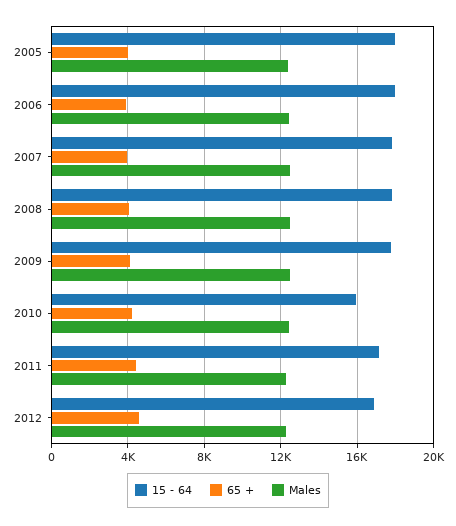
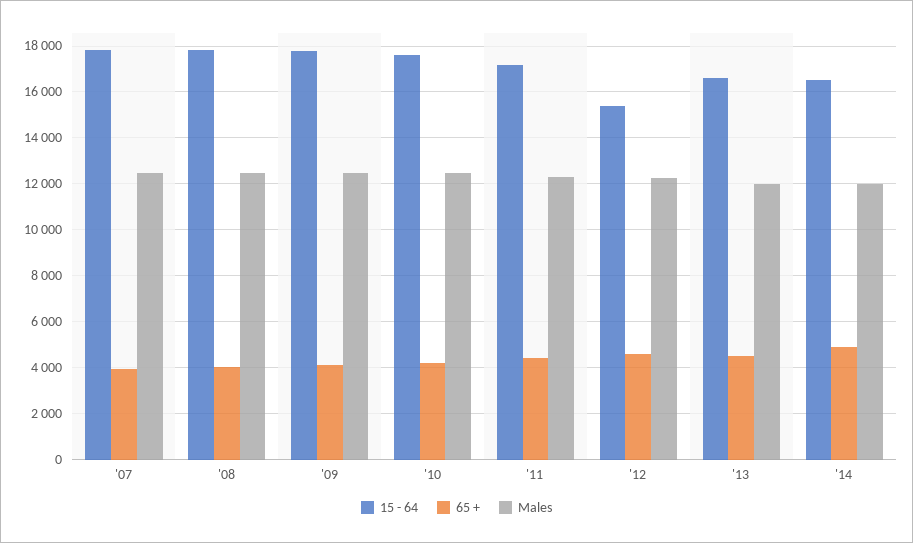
15 - 64, 2005: 18000 -> none
65 +, 2005: 4000 -> none
Males, 2005: 12500 -> none
15 - 64, 2006: 18000 -> none
65 +, 2006: 4000 -> none
Males, 2006: 12500 -> none
15 - 64, 2010: 16000 -> 17500
15 - 64, 2012: 17000 -> 15500
15 - 64, '13: none -> 16500
65 +, '13: none -> 4500
Males, '13: none -> 12000
15 - 64, '14: none -> 16500
65 +, '14: none -> 5000
Males, '14: none -> 12000

